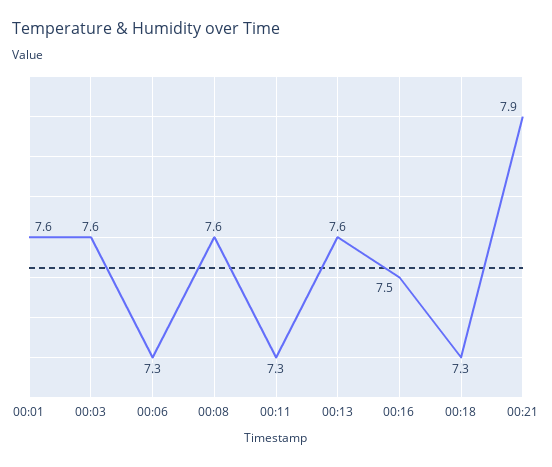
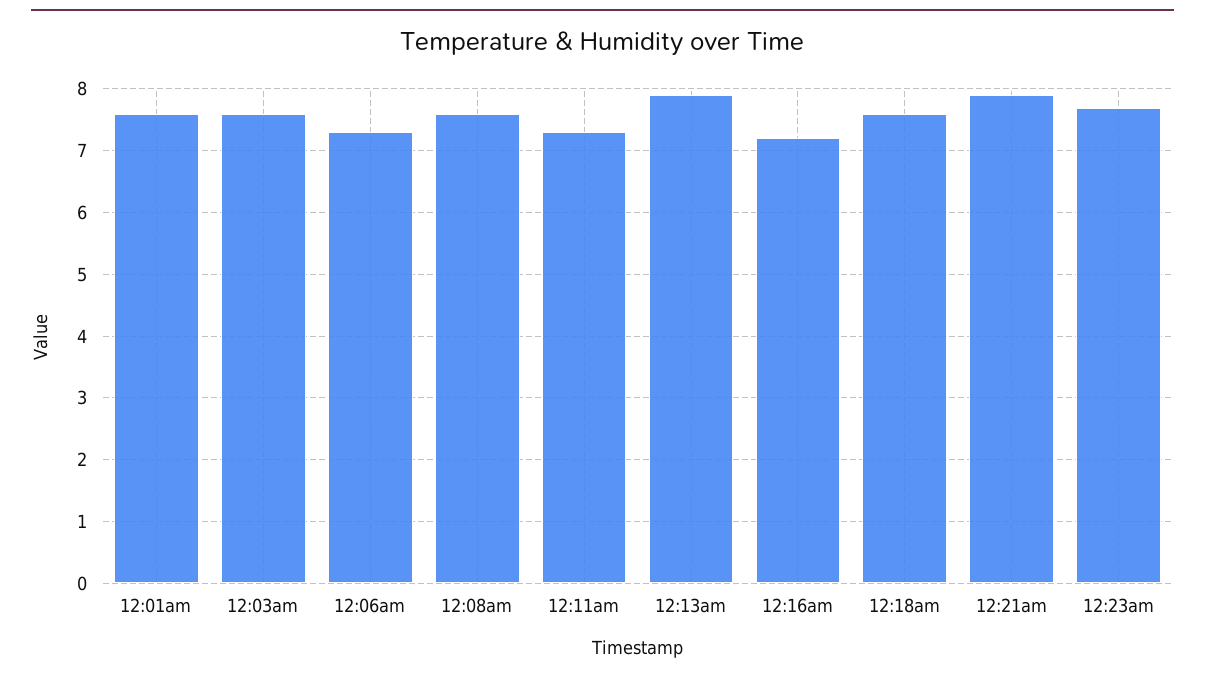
00:13: 7.6 -> 7.9
00:16: 7.5 -> 7.2
00:18: 7.3 -> 7.6
12:23am: none -> 7.7

